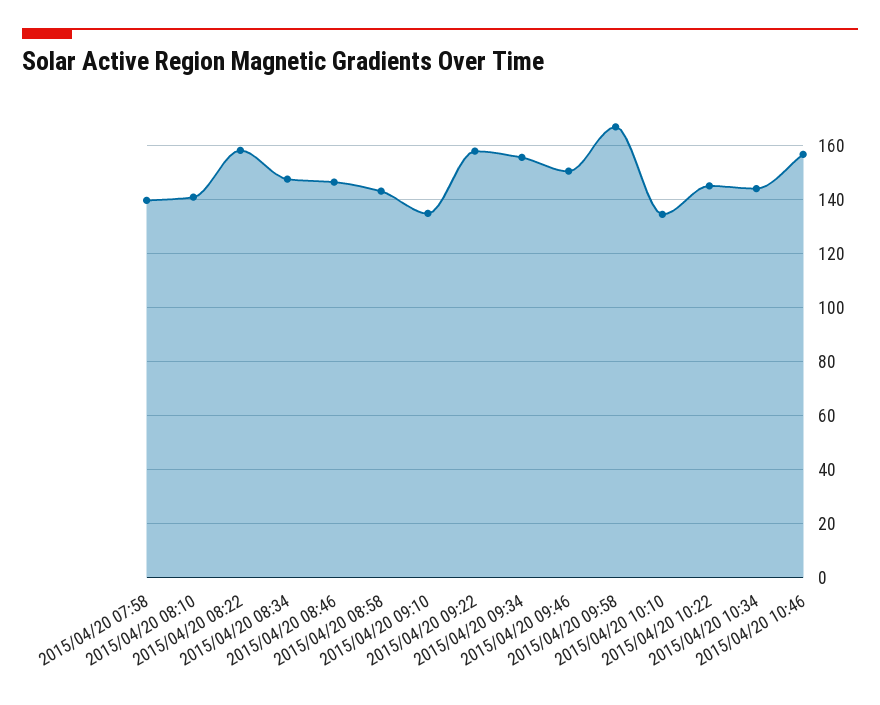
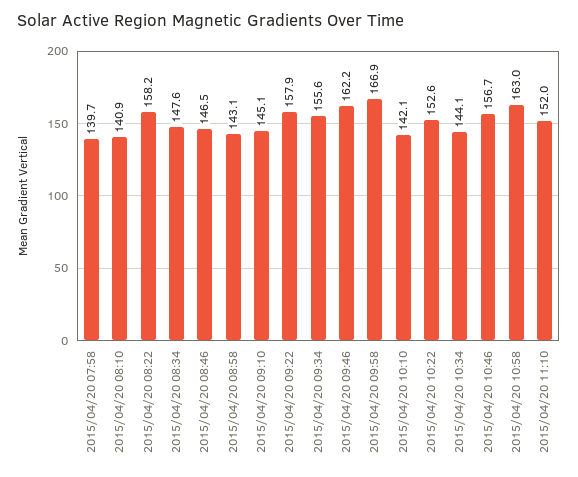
2015/04/20 09:10: 135 -> 145.1
2015/04/20 09:46: 150 -> 162.2
2015/04/20 10:10: 135 -> 142.1
2015/04/20 10:22: 145 -> 152.6
2015/04/20 10:58: none -> 163
2015/04/20 11:10: none -> 152

